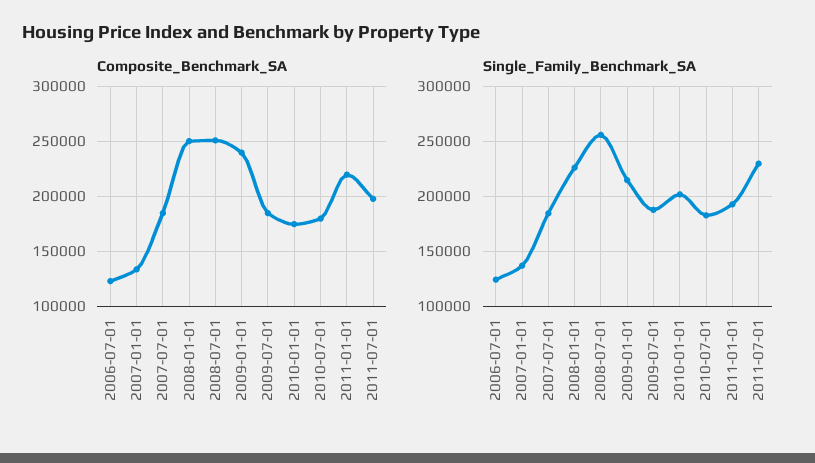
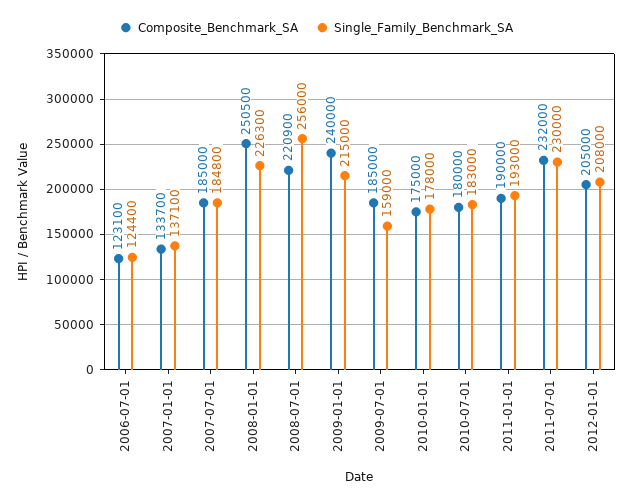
Composite_Benchmark_SA, 2008-07-01: 250000 -> 220900
Composite_Benchmark_SA, 2011-01-01: 220000 -> 190000
Composite_Benchmark_SA, 2011-07-01: 200000 -> 232000
Single_Family_Benchmark_SA, 2009-07-01: 190000 -> 159000
Single_Family_Benchmark_SA, 2010-01-01: 200000 -> 178000
Composite_Benchmark_SA, 2012-01-01: none -> 205000
Single_Family_Benchmark_SA, 2012-01-01: none -> 208000

